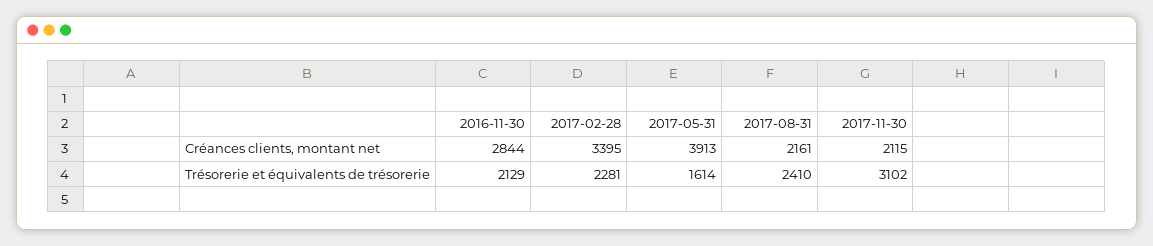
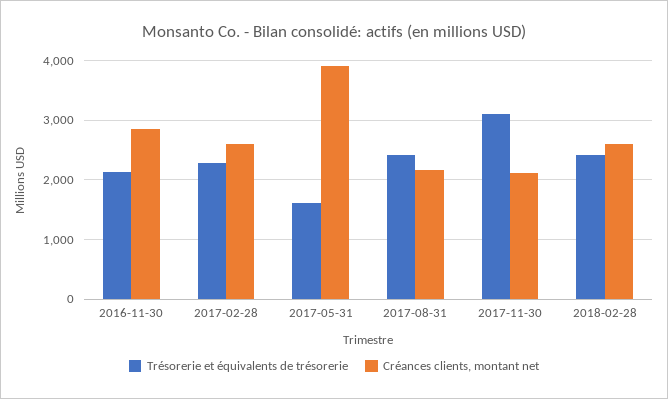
Créances clients, montant net, 2017-02-28: 3395 -> 2600
Trésorerie et équivalents de trésorerie, 2018-02-28: none -> 2400
Créances clients, montant net, 2018-02-28: none -> 2600

